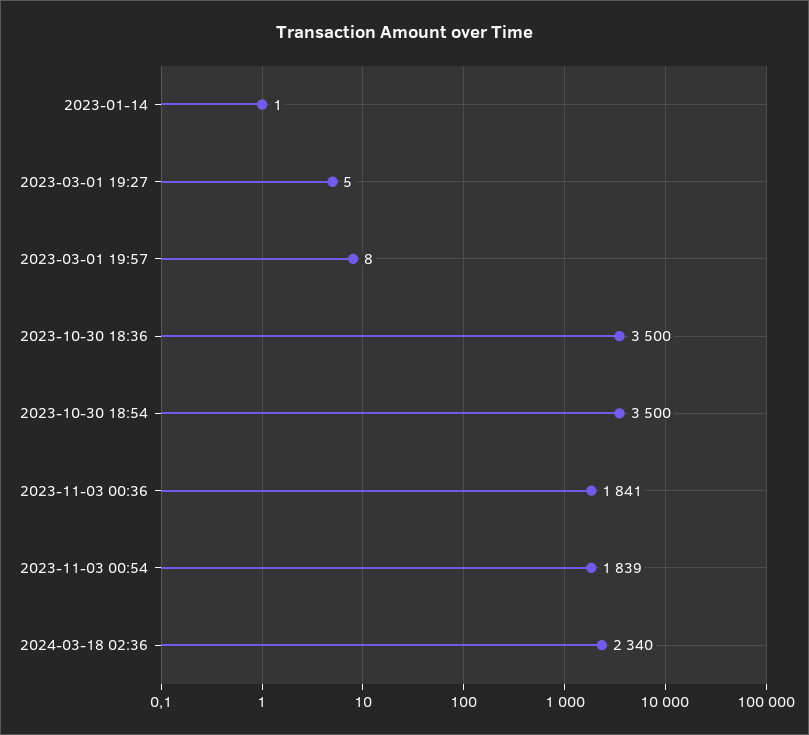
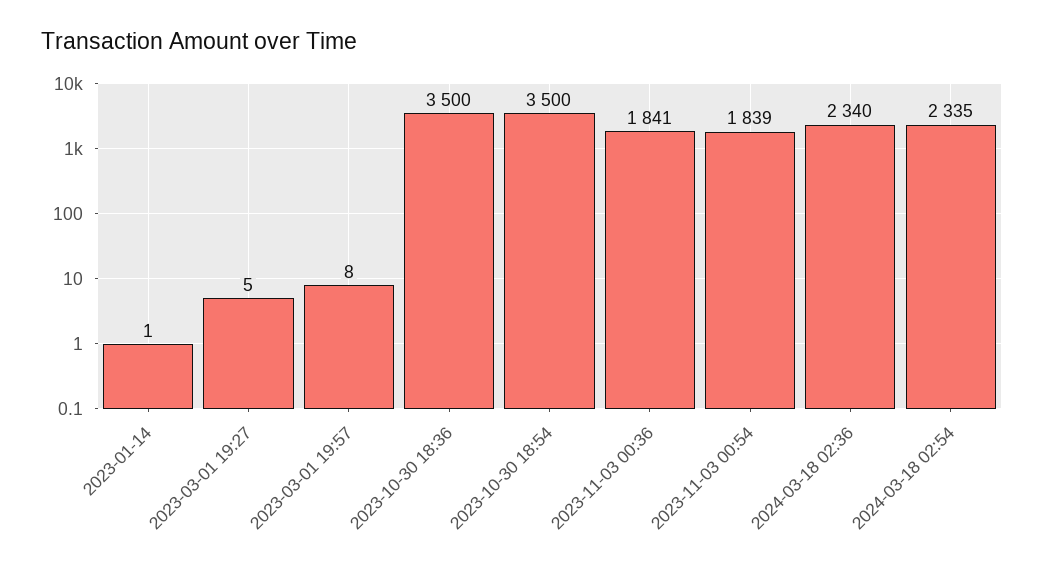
2024-03-18 02:54: none -> 2335

